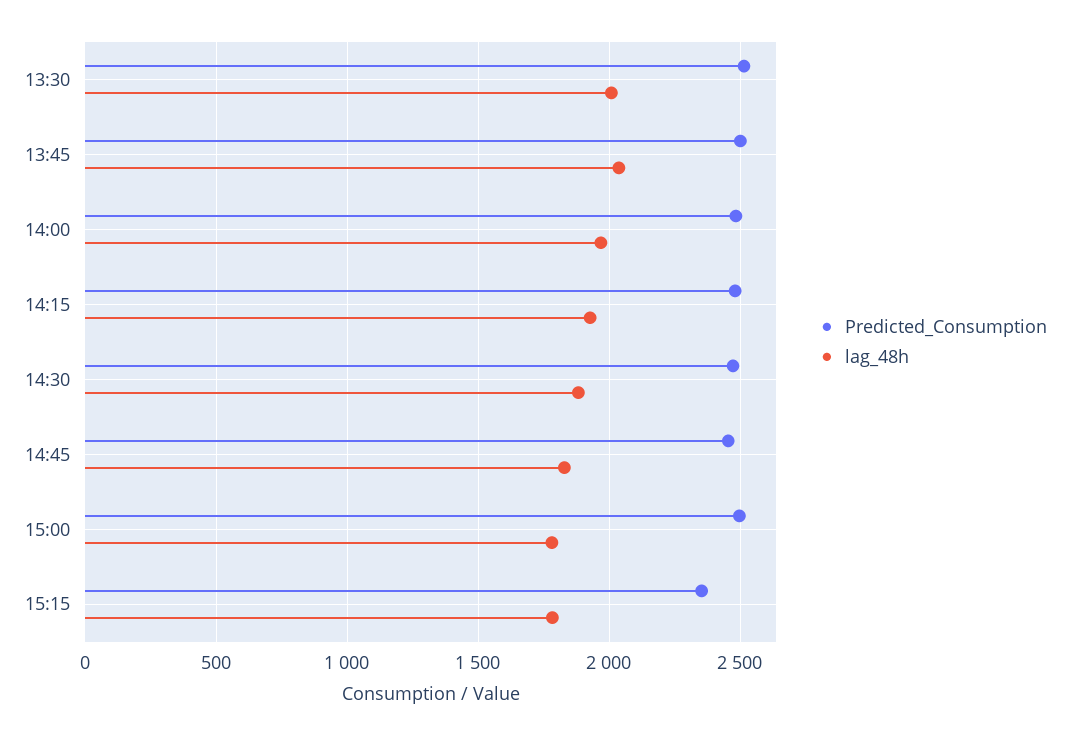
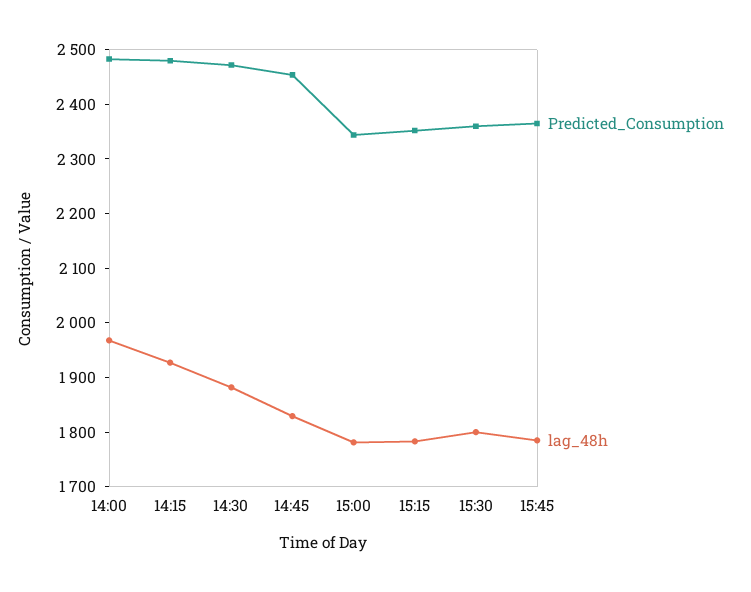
Predicted_Consumption, 13:30: 2500 -> none
lag_48h, 13:30: 2000 -> none
Predicted_Consumption, 13:45: 2500 -> none
lag_48h, 13:45: 2050 -> none
Predicted_Consumption, 15:00: 2500 -> 2340
Predicted_Consumption, 15:30: none -> 2360
lag_48h, 15:30: none -> 1800
Predicted_Consumption, 15:45: none -> 2360
lag_48h, 15:45: none -> 1780

